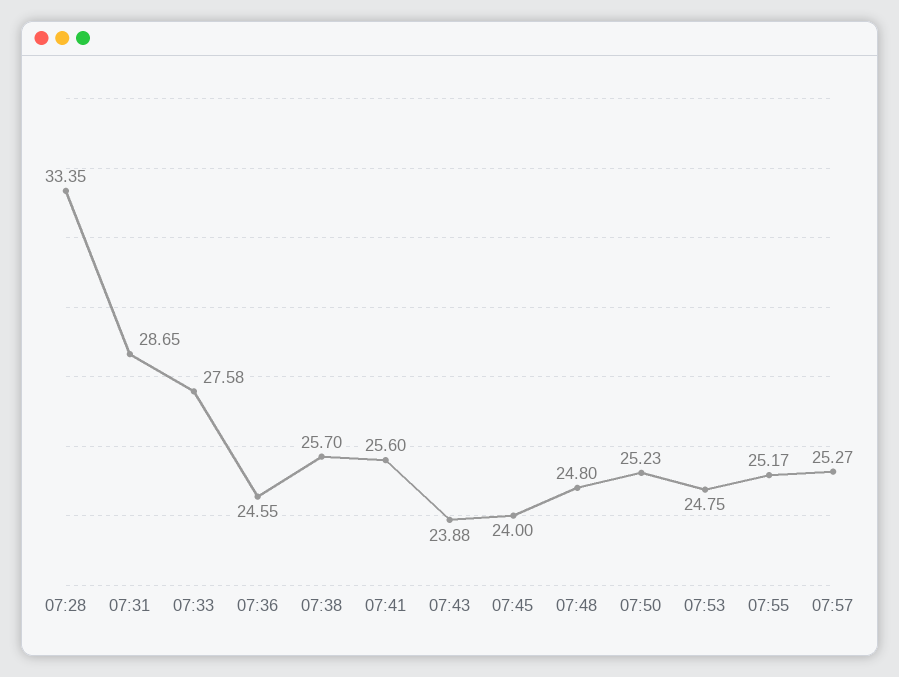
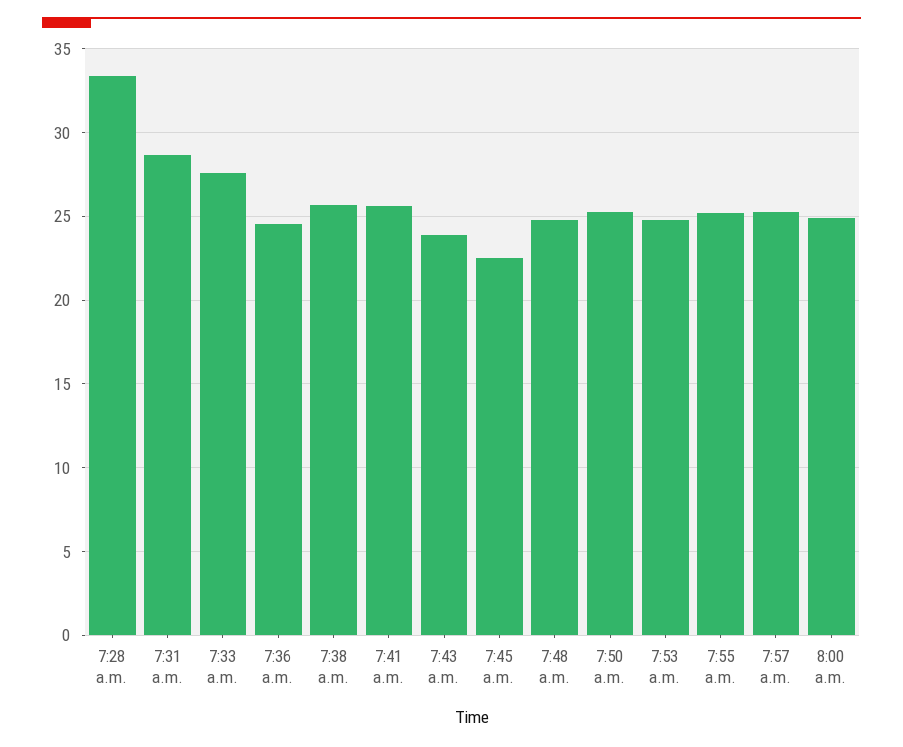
07:45: 24 -> 22.5
8:00 a.m.: none -> 25

